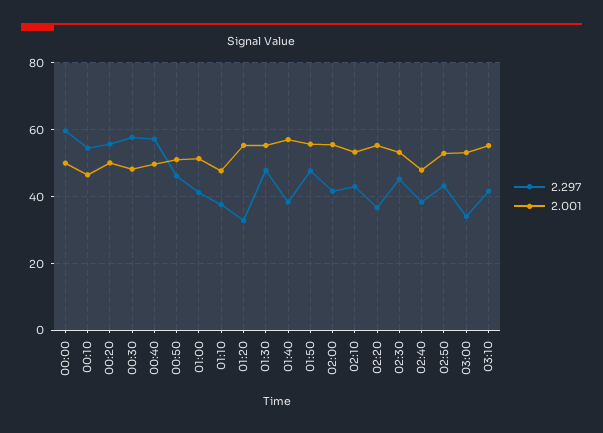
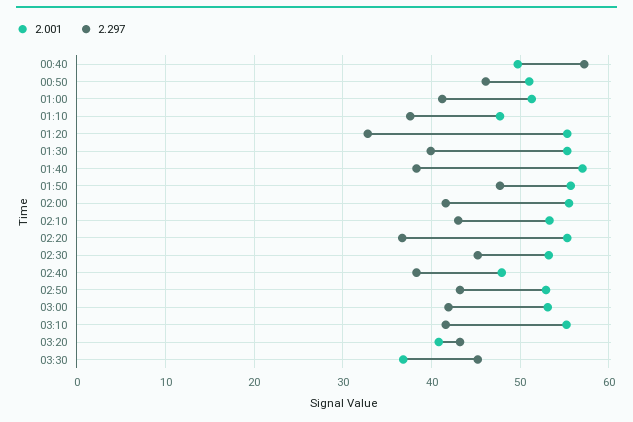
2.297, 00:00: 60 -> none
2.001, 00:00: 50 -> none
2.297, 00:10: 54 -> none
2.001, 00:10: 46 -> none
2.297, 00:20: 56 -> none
2.001, 00:20: 50 -> none
2.297, 00:30: 58 -> none
2.001, 00:30: 48 -> none
2.297, 01:30: 48 -> 40
2.297, 03:00: 34 -> 42
2.001, 03:20: none -> 41
2.297, 03:20: none -> 43
2.001, 03:30: none -> 37
2.297, 03:30: none -> 45

